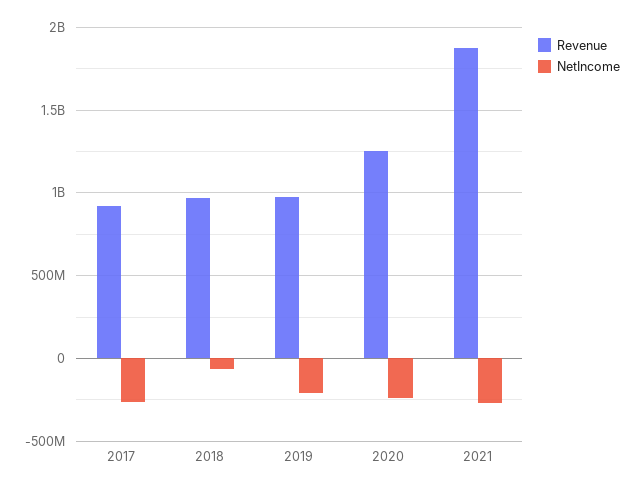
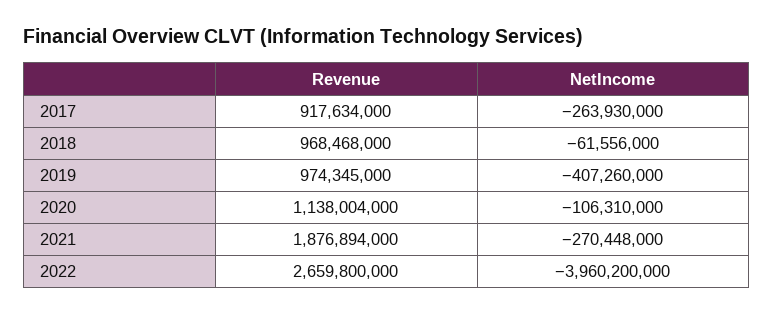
NetIncome, 2019: -200000000 -> -407260000
Revenue, 2020: 1250000000 -> 1138004000
NetIncome, 2020: -250000000 -> -106310000
Revenue, 2022: none -> 2659800000
NetIncome, 2022: none -> -3960200000

